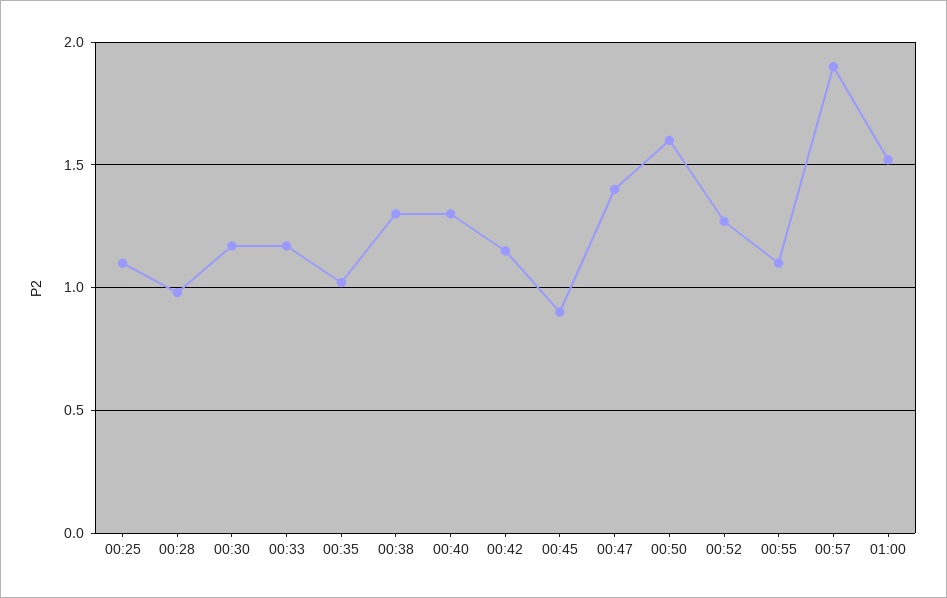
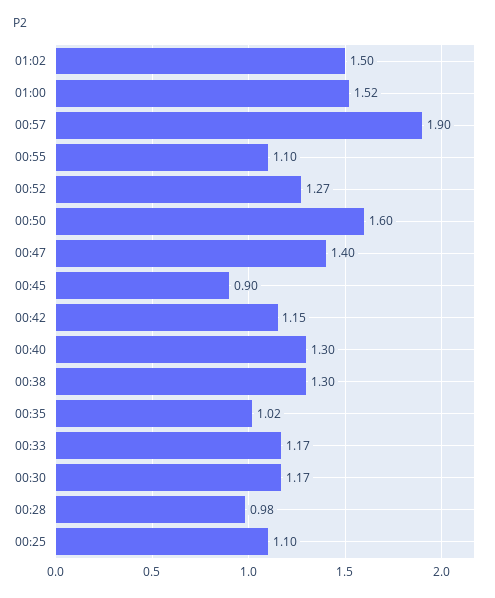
01:02: none -> 1.5

